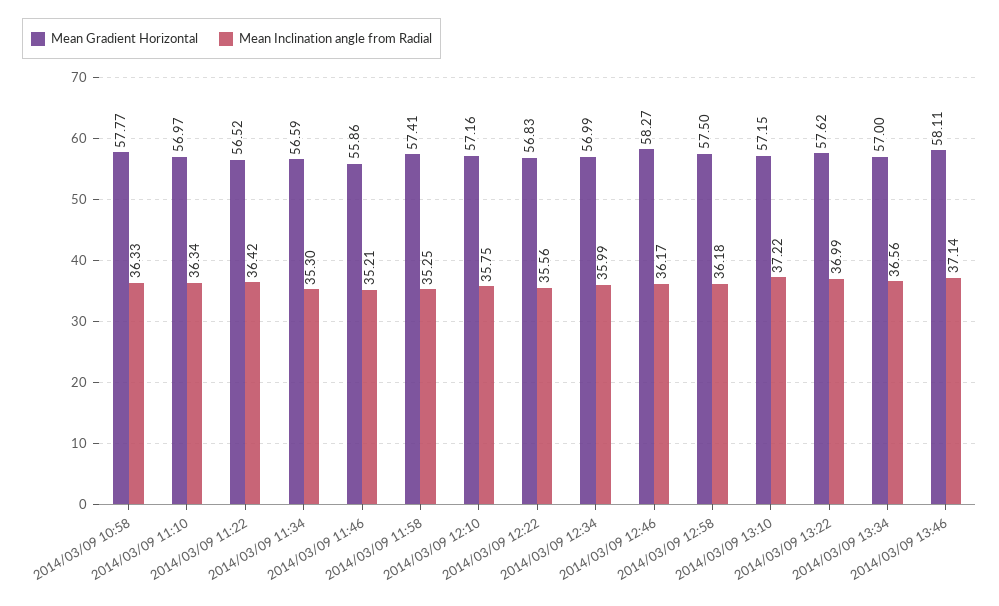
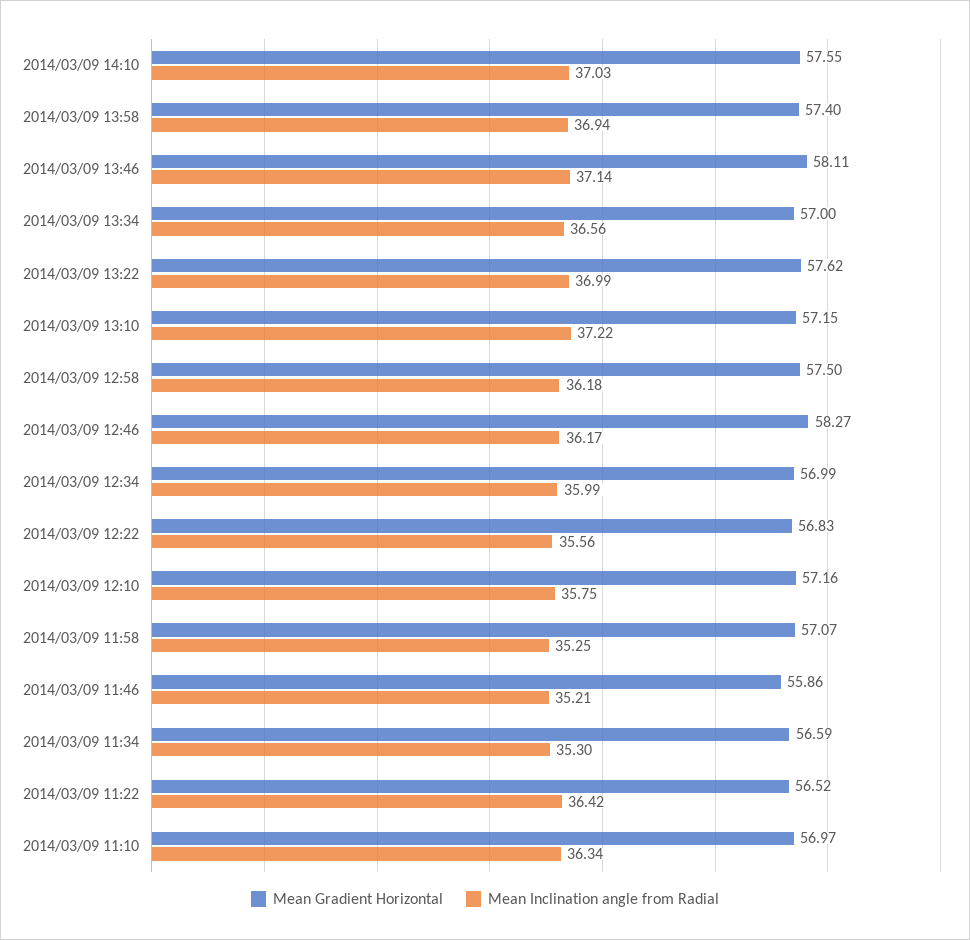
Mean Gradient Horizontal, 2014/03/09 10:58: 57.77 -> none
Mean Inclination angle from Radial, 2014/03/09 10:58: 36.33 -> none
Mean Gradient Horizontal, 2014/03/09 11:58: 57.41 -> 57.07
Mean Gradient Horizontal, 2014/03/09 14:10: none -> 57.55
Mean Inclination angle from Radial, 2014/03/09 14:10: none -> 37.03
Mean Gradient Horizontal, 2014/03/09 13:58: none -> 57.4
Mean Inclination angle from Radial, 2014/03/09 13:58: none -> 36.94

